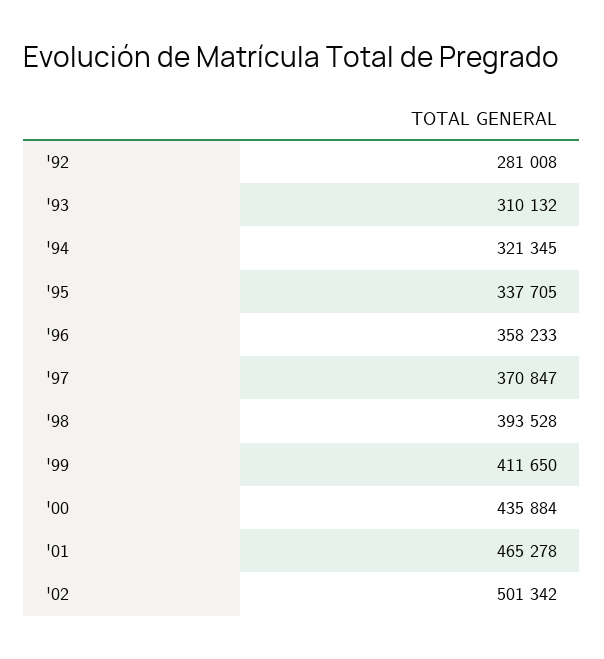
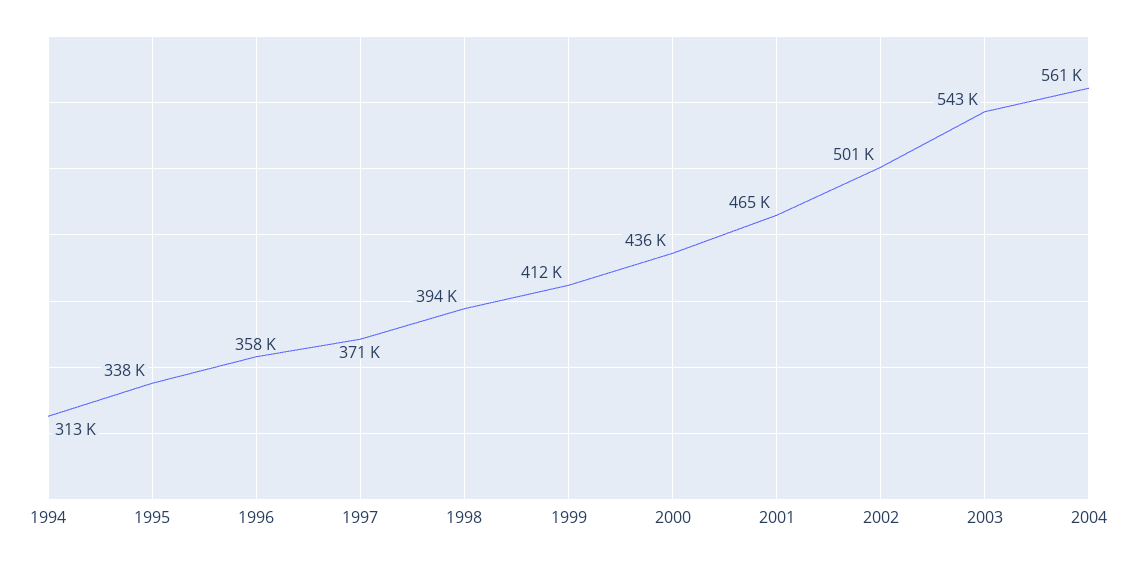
'92: 281008 -> none
'93: 310132 -> none
'94: 321345 -> 313000
2003: none -> 543000
2004: none -> 561000

